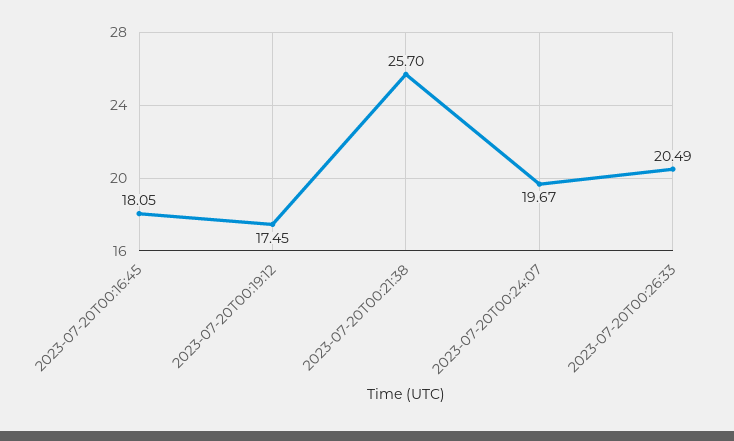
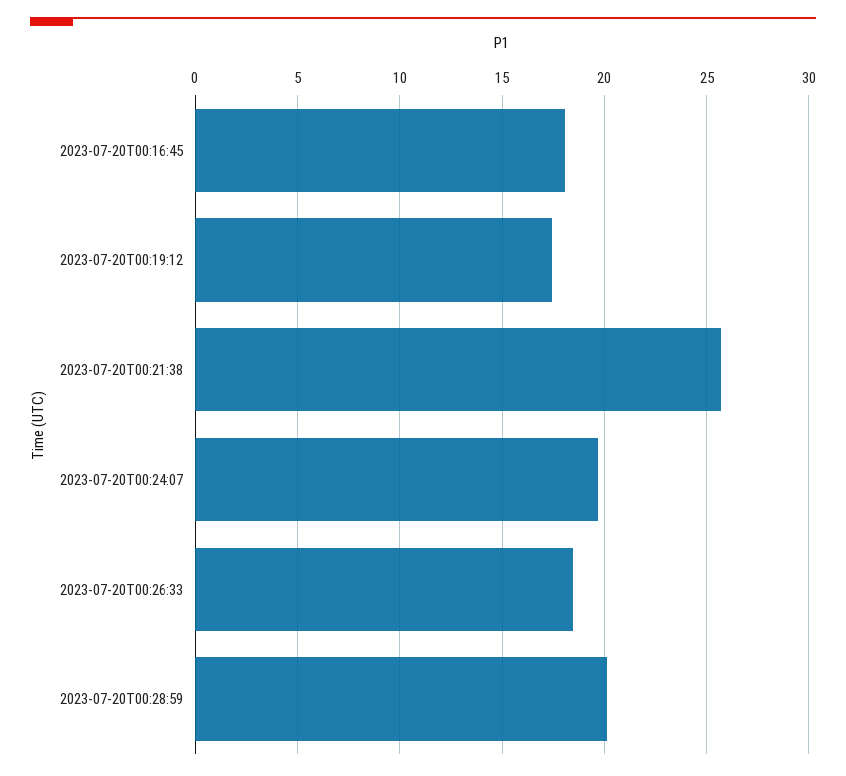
2023-07-20T00:26:33: 20.49 -> 18.5
2023-07-20T00:28:59: none -> 20

